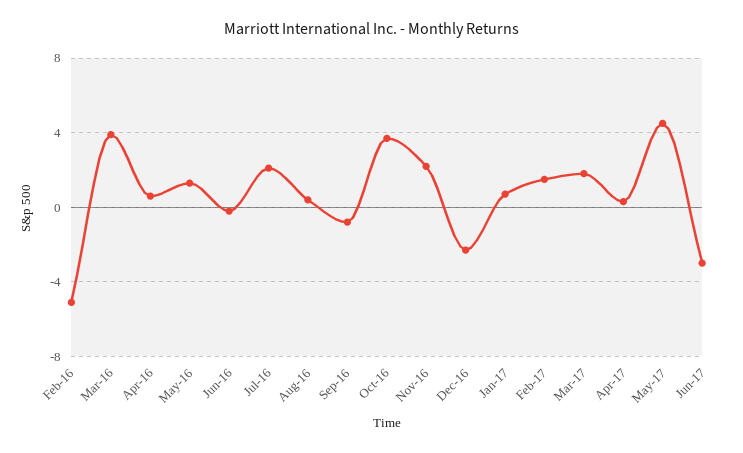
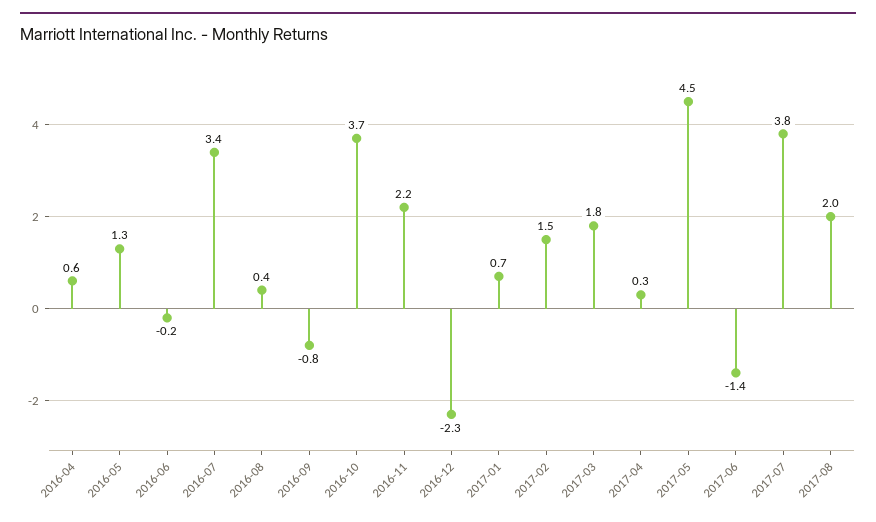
Feb-16: -5 -> none
Mar-16: 4 -> none
Jul-16: 2 -> 3.4
Jun-17: -3 -> -1.4
2017-07: none -> 3.8
2017-08: none -> 2

